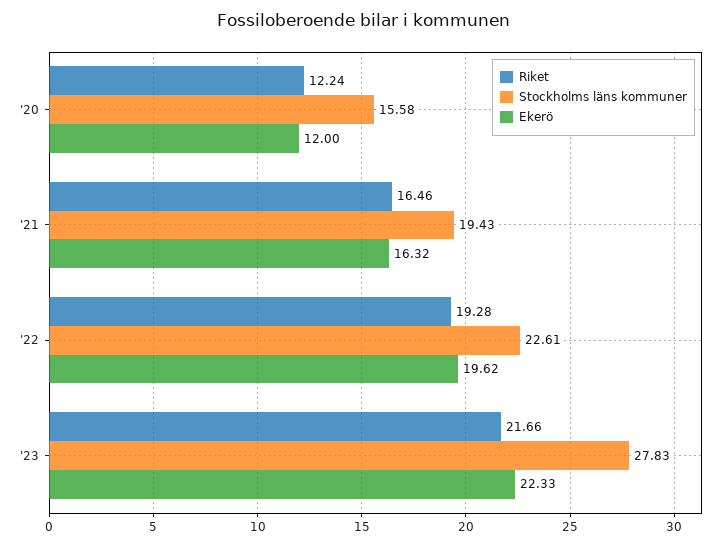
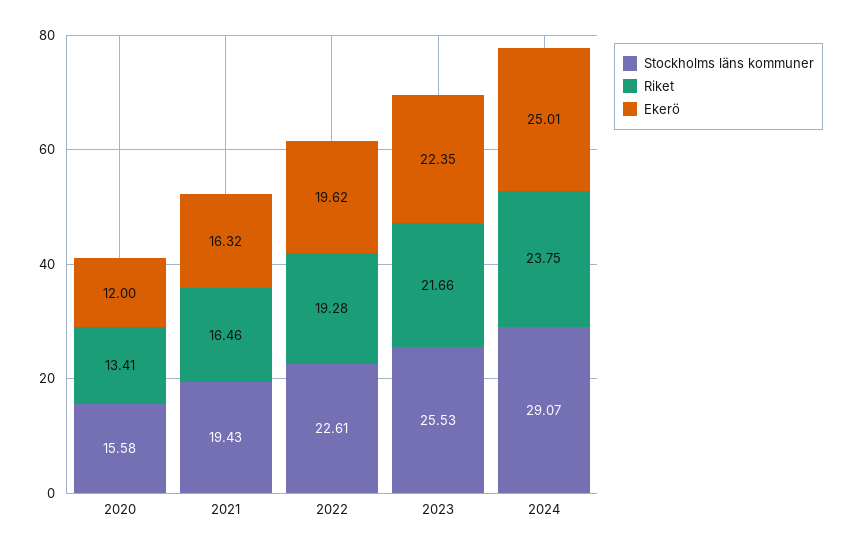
Riket, '20: 12.24 -> 13.41
Stockholms läns kommuner, '23: 27.83 -> 25.53
Ekerö, '23: 22.33 -> 22.35
Stockholms läns kommuner, 2024: none -> 29.07
Riket, 2024: none -> 23.75
Ekerö, 2024: none -> 25.01

